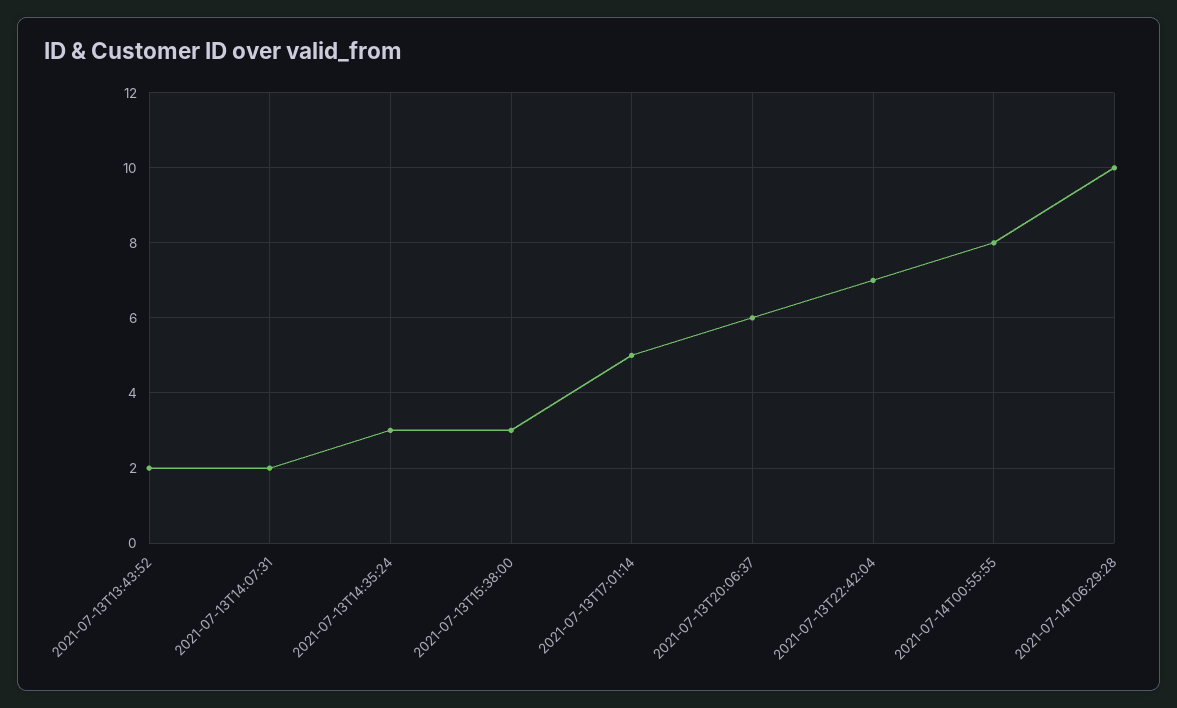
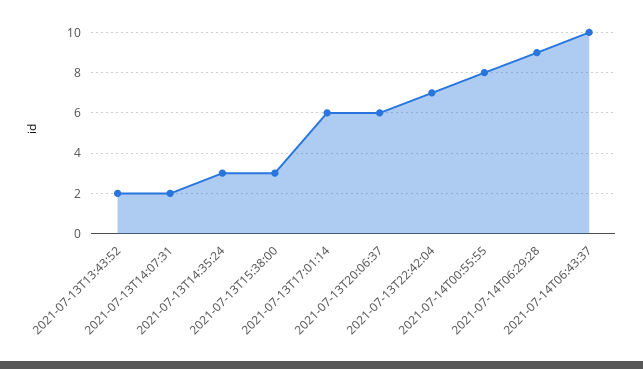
2021-07-13T17:01:14: 5 -> 6
2021-07-14T06:29:28: 10 -> 9
2021-07-14T06:43:37: none -> 10

